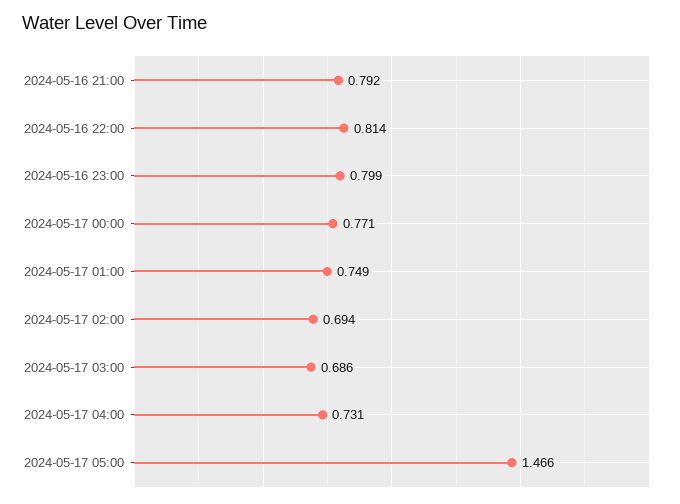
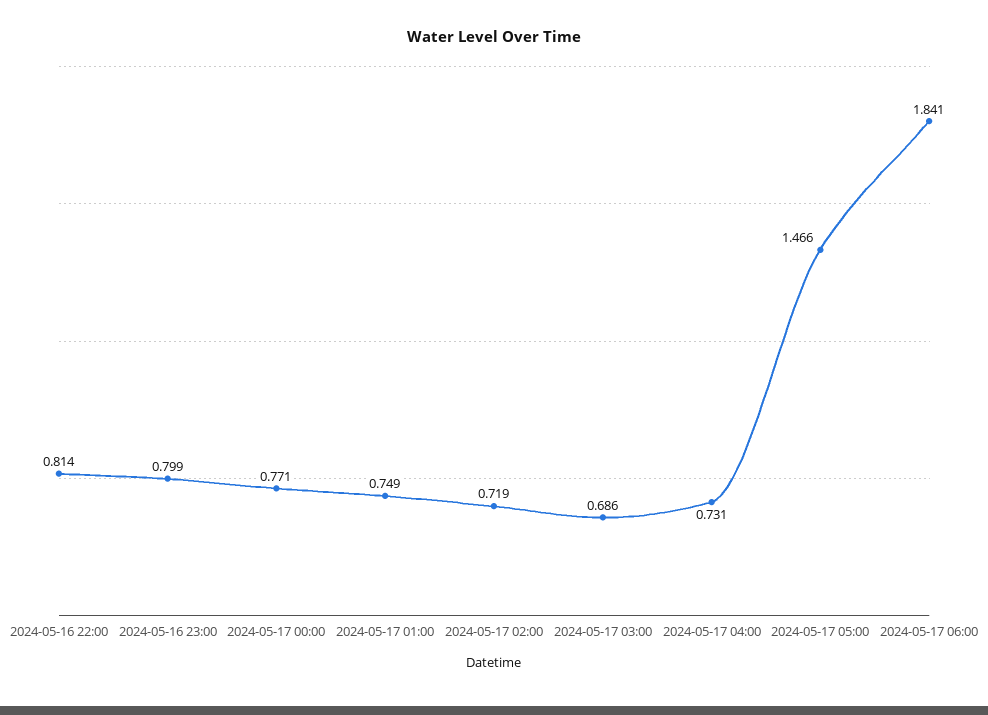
2024-05-16 21:00: 0.792 -> none
2024-05-17 02:00: 0.694 -> 0.719
2024-05-17 06:00: none -> 1.841

